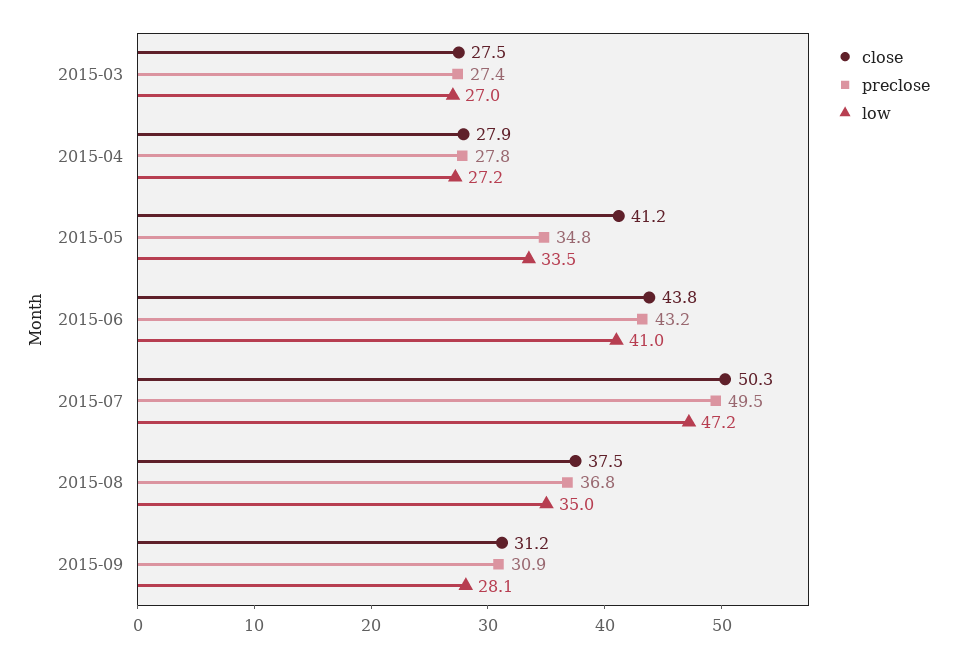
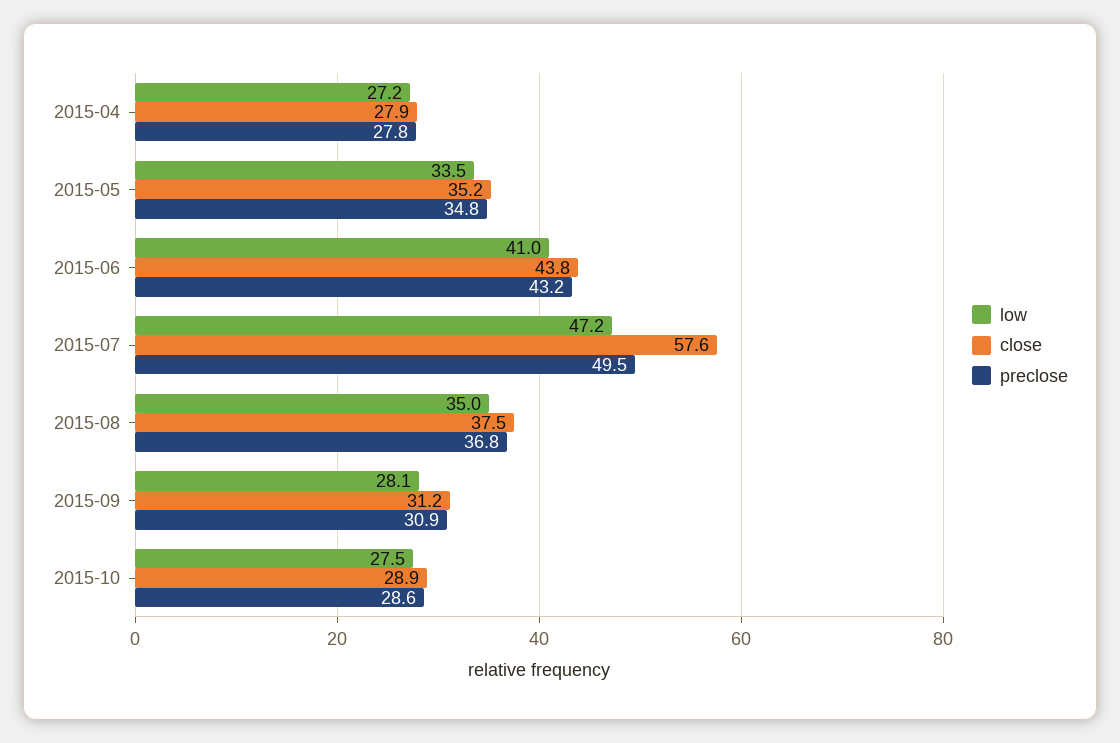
close, 2015-03: 27.5 -> none
preclose, 2015-03: 27.4 -> none
low, 2015-03: 27 -> none
close, 2015-05: 41.2 -> 35.2
close, 2015-07: 50.3 -> 57.6
low, 2015-10: none -> 27.5
close, 2015-10: none -> 28.9
preclose, 2015-10: none -> 28.6

